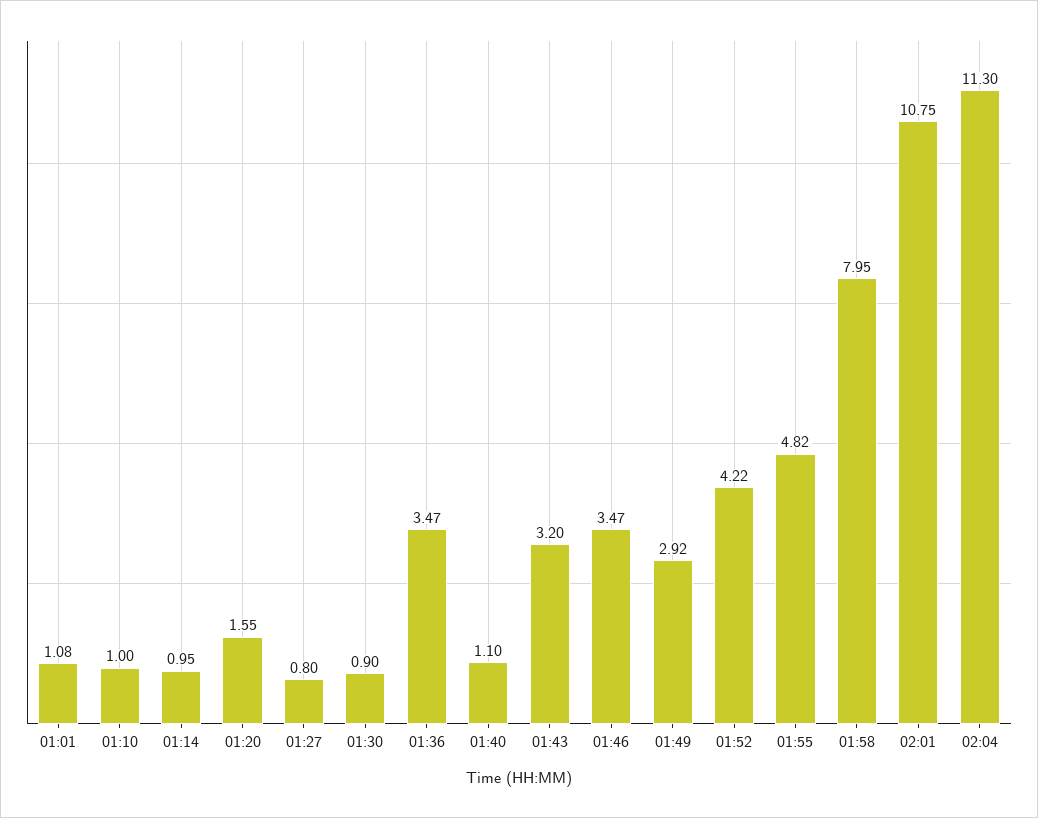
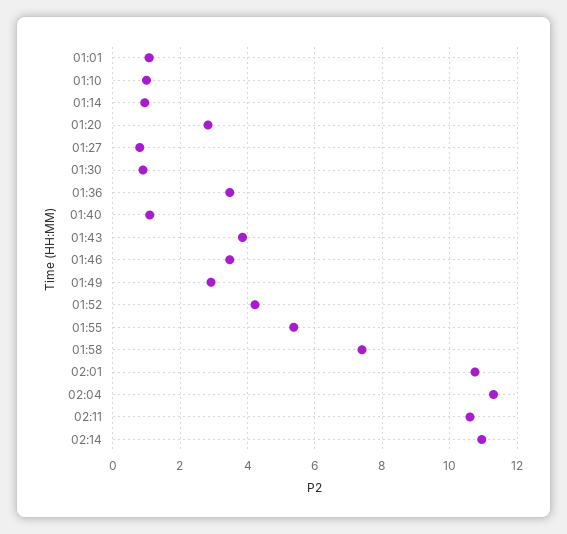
01:20: 1.55 -> 2.8
01:43: 3.2 -> 3.8
01:55: 4.82 -> 5.4
01:58: 7.95 -> 7.4
02:11: none -> 10.6
02:14: none -> 11

